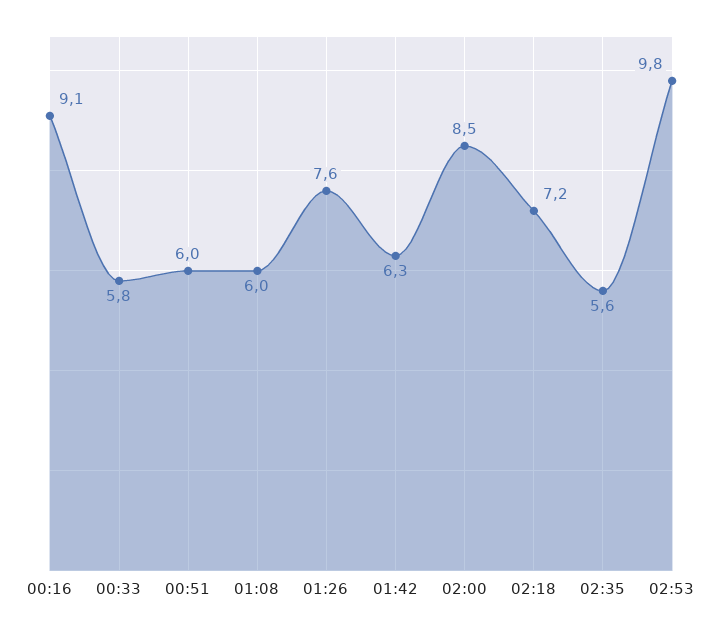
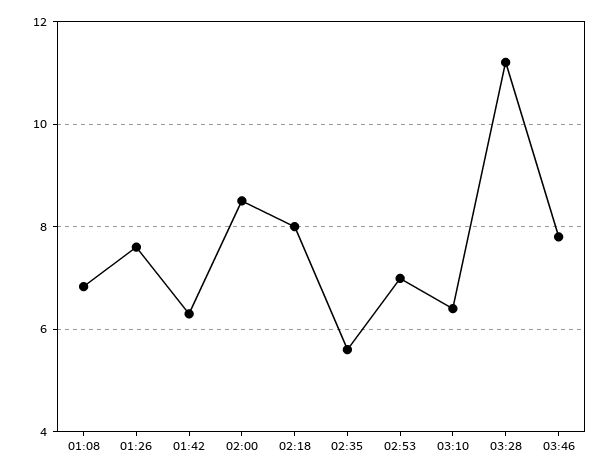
00:16: 9.1 -> none
00:33: 5.8 -> none
00:51: 6 -> none
01:08: 6 -> 6.8
02:18: 7.2 -> 8
02:53: 9.8 -> 7
03:10: none -> 6.4
03:28: none -> 11.2
03:46: none -> 7.8

